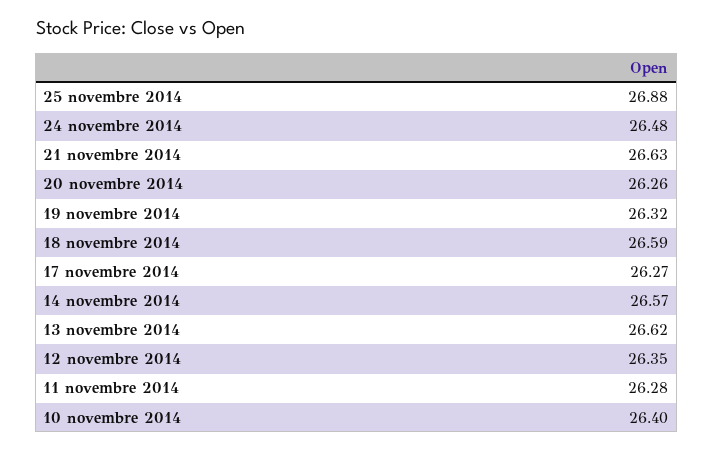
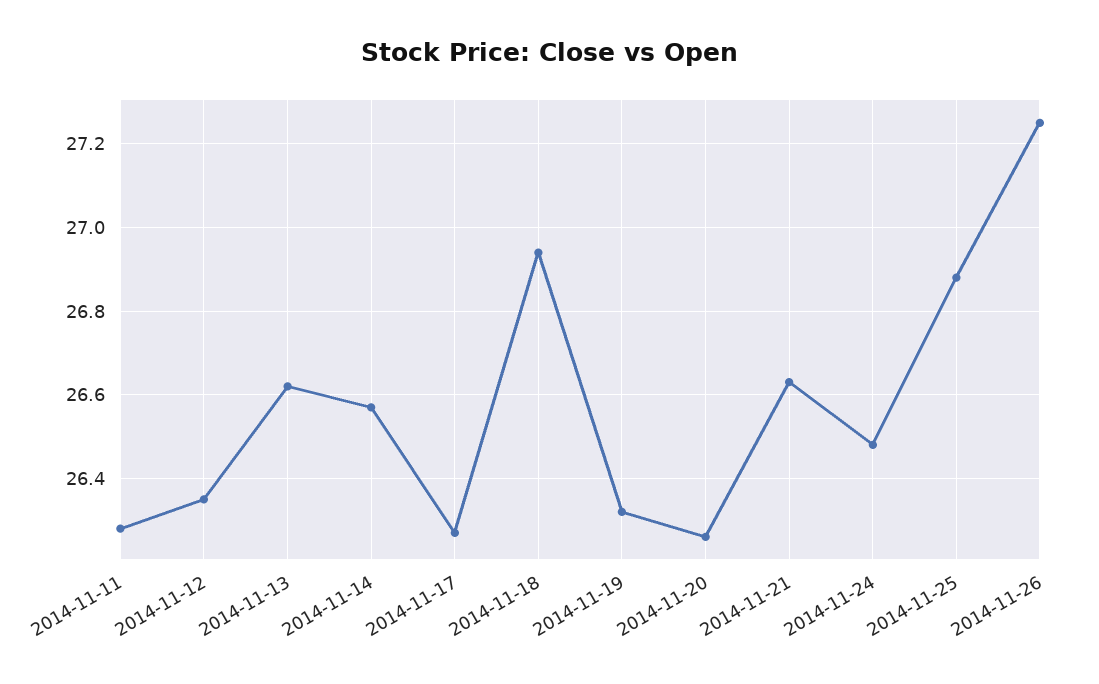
18 novembre 2014: 26.59 -> 26.95
10 novembre 2014: 26.4 -> none
2014-11-26: none -> 27.25

